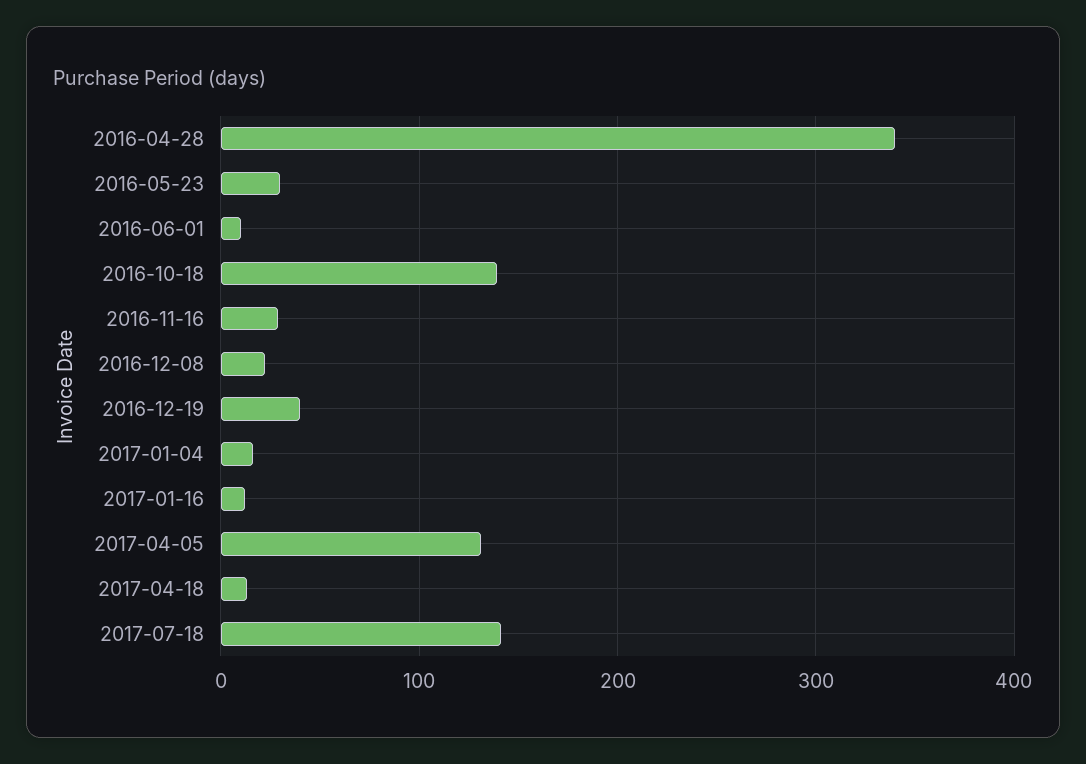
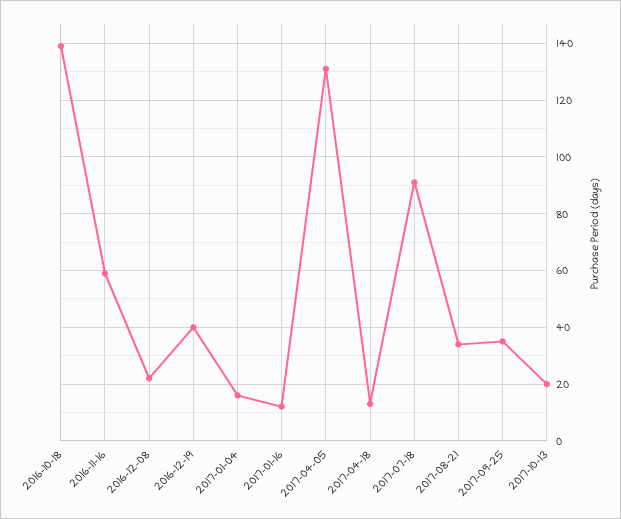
2016-04-28: 340 -> none
2016-05-23: 30 -> none
2016-06-01: 10 -> none
2016-11-16: 30 -> 60
2017-07-18: 140 -> 90
2017-08-21: none -> 35
2017-09-25: none -> 35
2017-10-13: none -> 20

